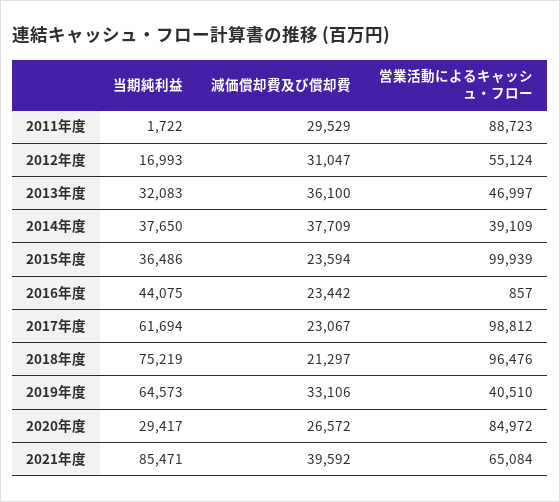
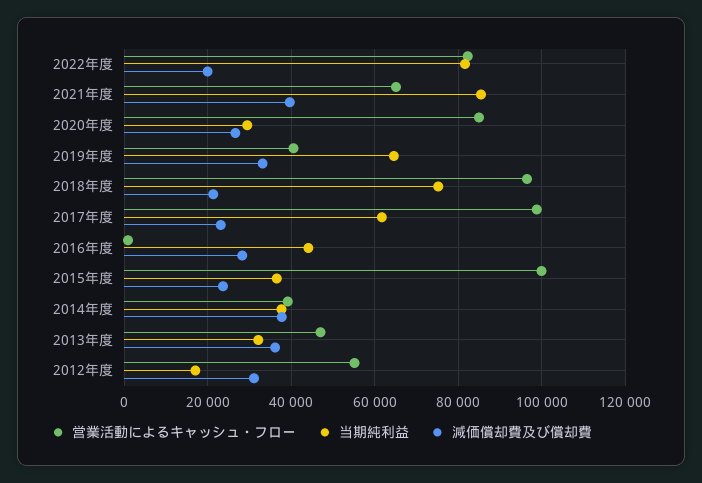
当期純利益, 2011年度: 1722 -> none
減価償却費及び償却費, 2011年度: 29529 -> none
営業活動によるキャッシュ・フロー, 2011年度: 88723 -> none
減価償却費及び償却費, 2016年度: 23442 -> 28000
営業活動によるキャッシュ・フロー, 2022年度: none -> 82000
当期純利益, 2022年度: none -> 82000
減価償却費及び償却費, 2022年度: none -> 20000

